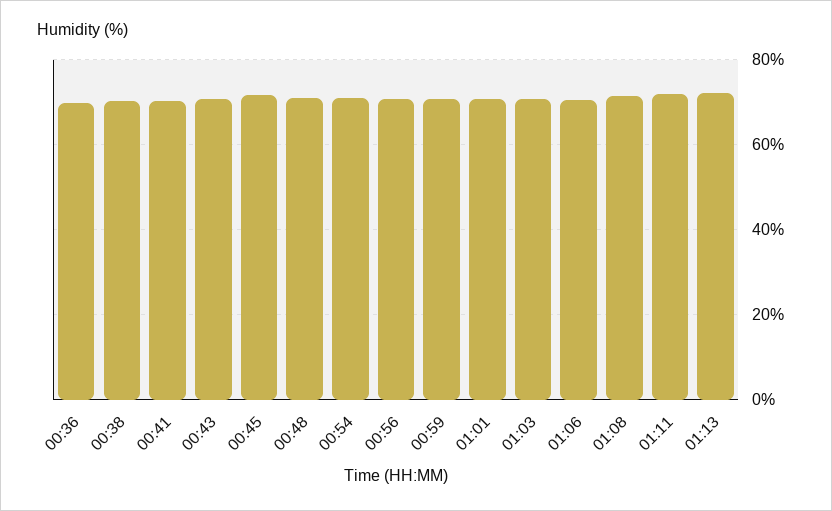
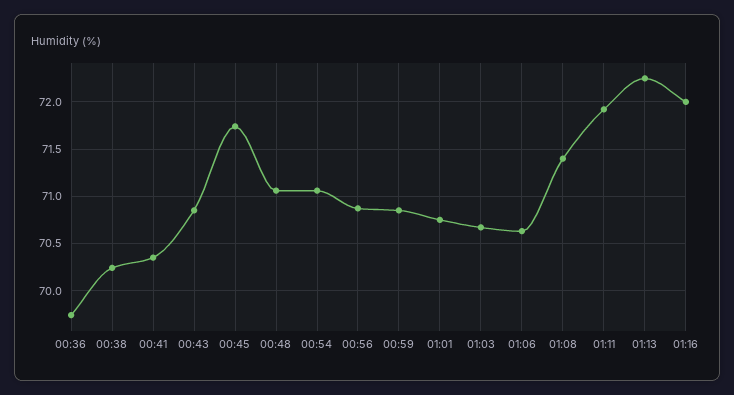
01:16: none -> 72

